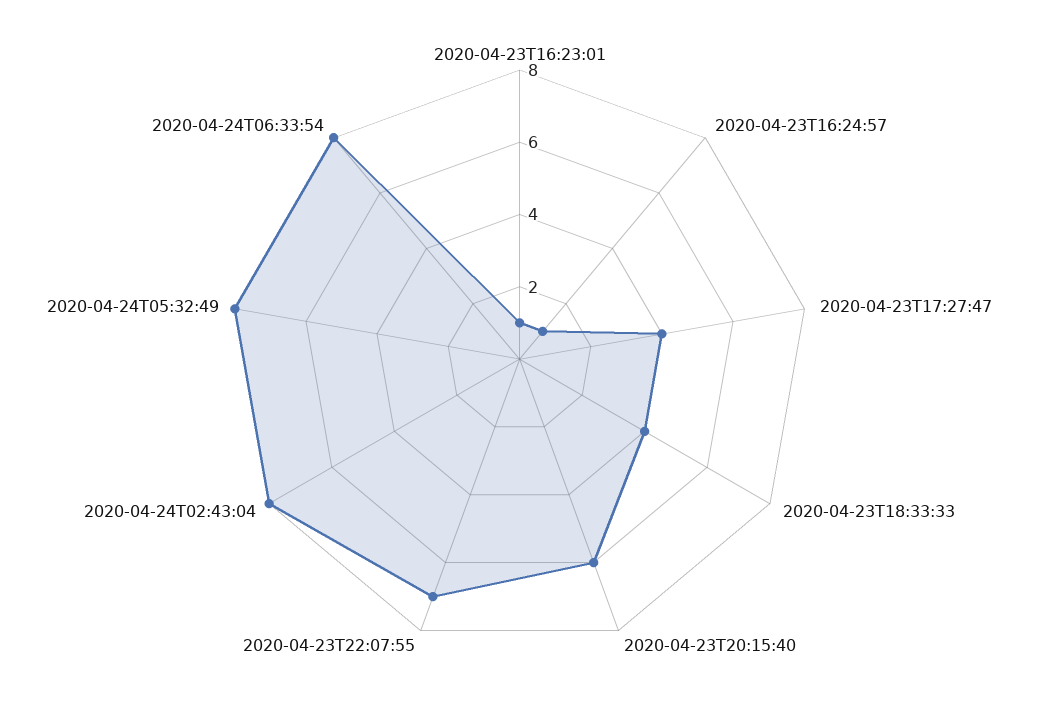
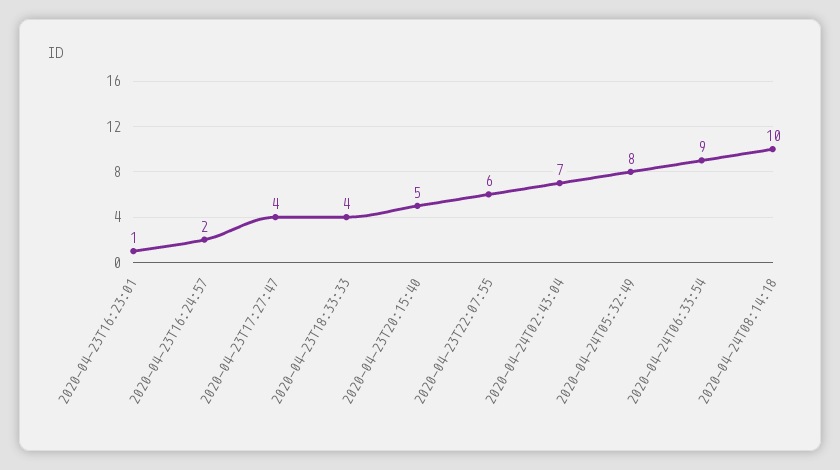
2020-04-23T16:24:57: 1 -> 2
2020-04-23T20:15:40: 6 -> 5
2020-04-23T22:07:55: 7 -> 6
2020-04-24T02:43:04: 8 -> 7
2020-04-24T06:33:54: 8 -> 9
2020-04-24T08:14:18: none -> 10

